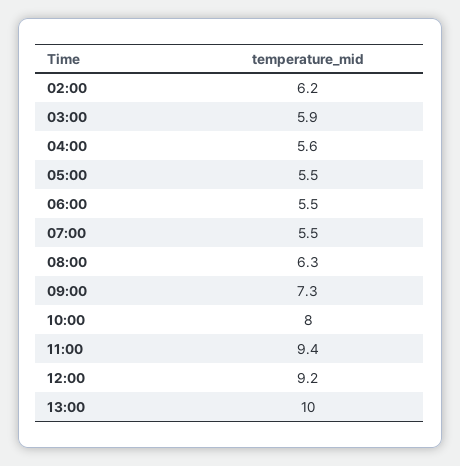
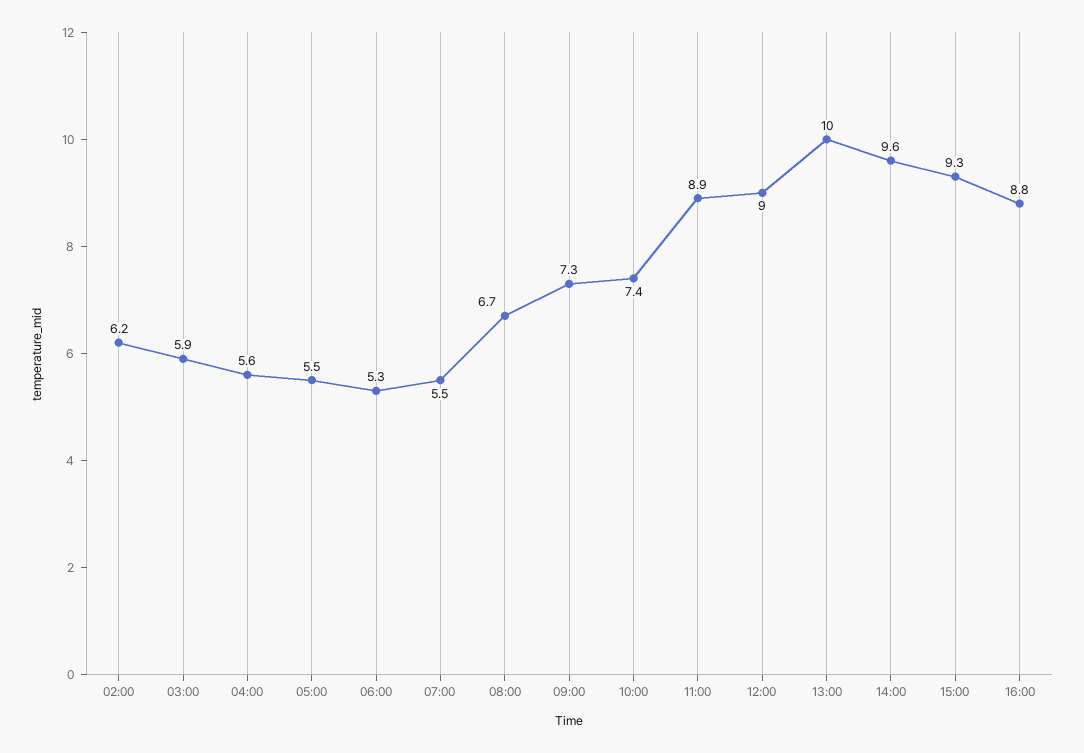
06:00: 5.5 -> 5.3
08:00: 6.3 -> 6.7
10:00: 8 -> 7.4
11:00: 9.4 -> 8.9
12:00: 9.2 -> 9
14:00: none -> 9.6
15:00: none -> 9.3
16:00: none -> 8.8

